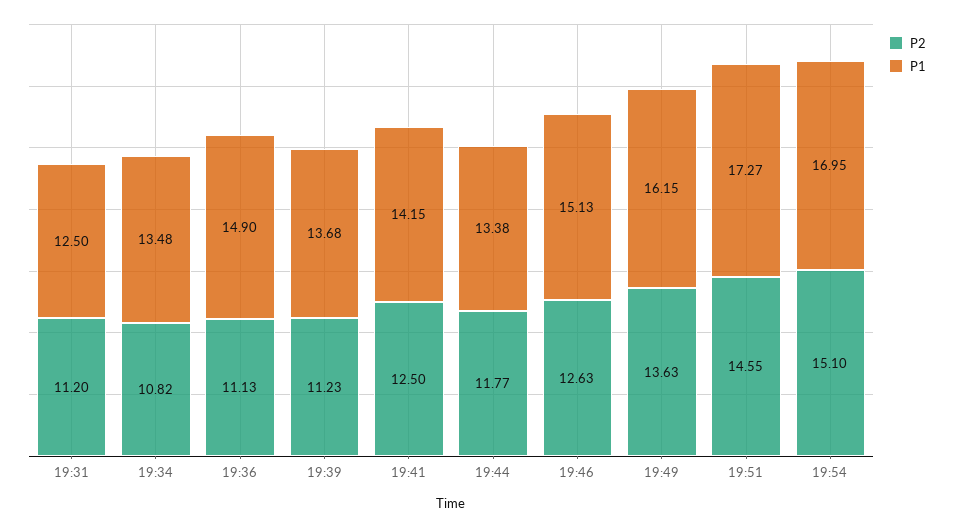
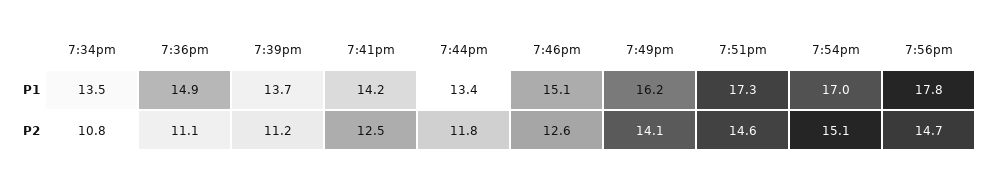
P2, 19:31: 11.2 -> none
P1, 19:31: 12.5 -> none
P2, 19:49: 13.63 -> 14.1
P1, 7:56pm: none -> 17.8
P2, 7:56pm: none -> 14.7

